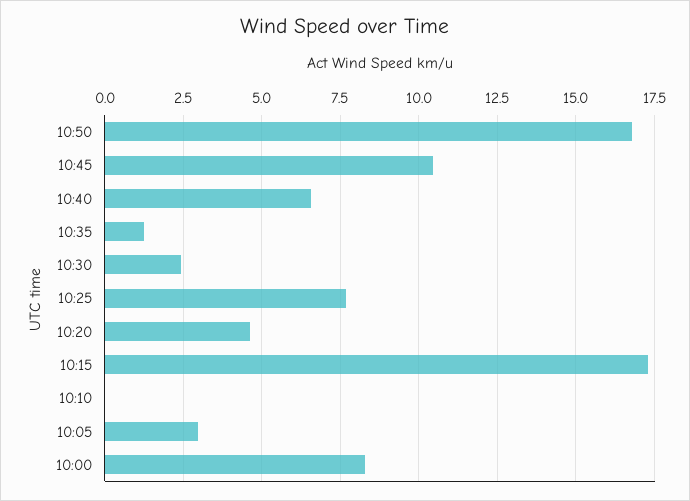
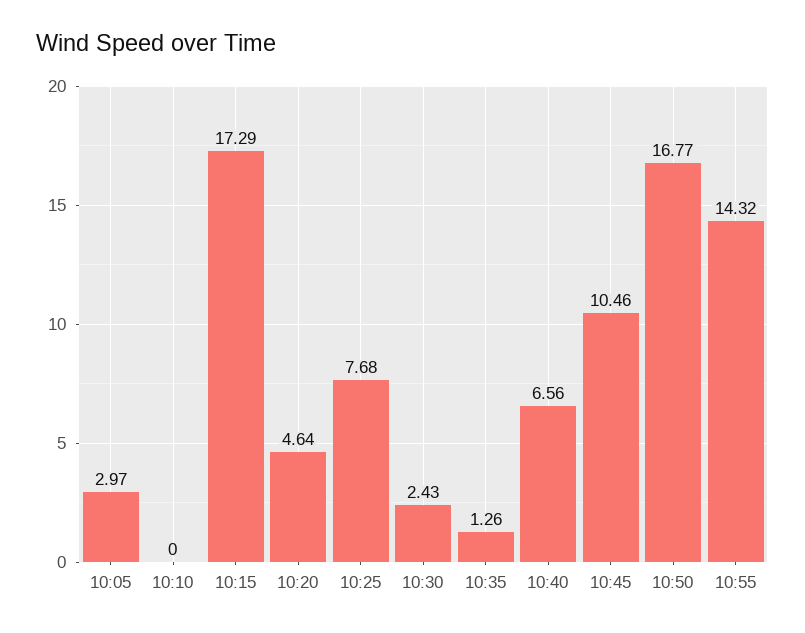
10:00: 8.25 -> none
10:55: none -> 14.32

